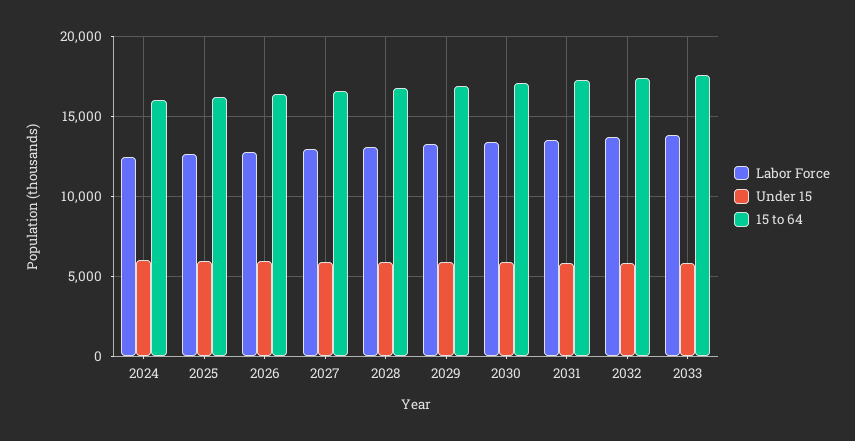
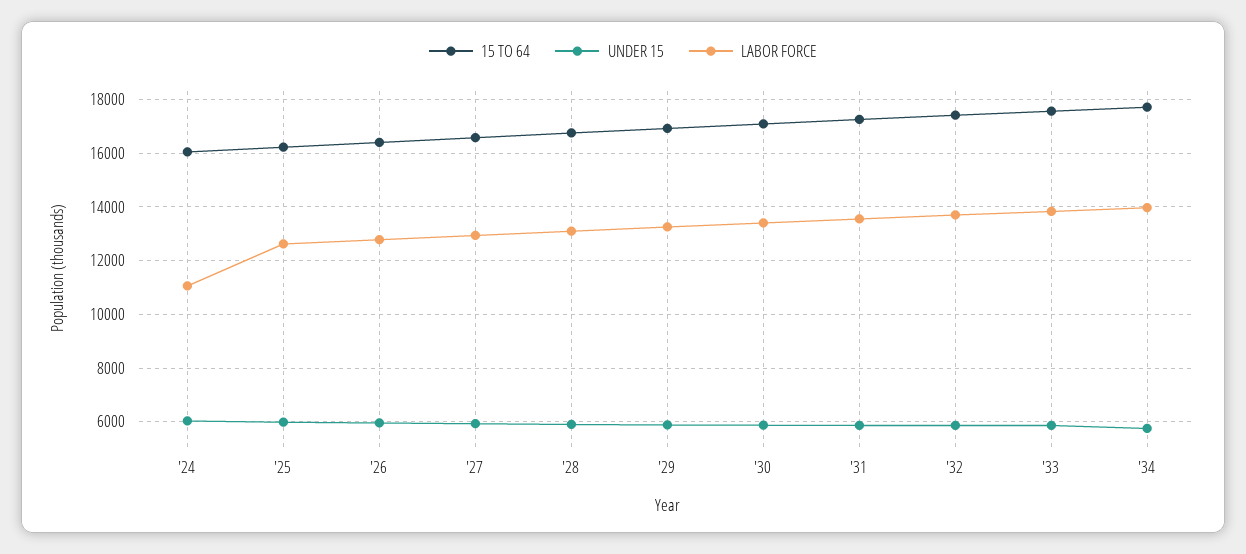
Labor Force, 2024: 12500 -> 11000
15 to 64, '34: none -> 17750
Under 15, '34: none -> 5750
Labor Force, '34: none -> 14000

